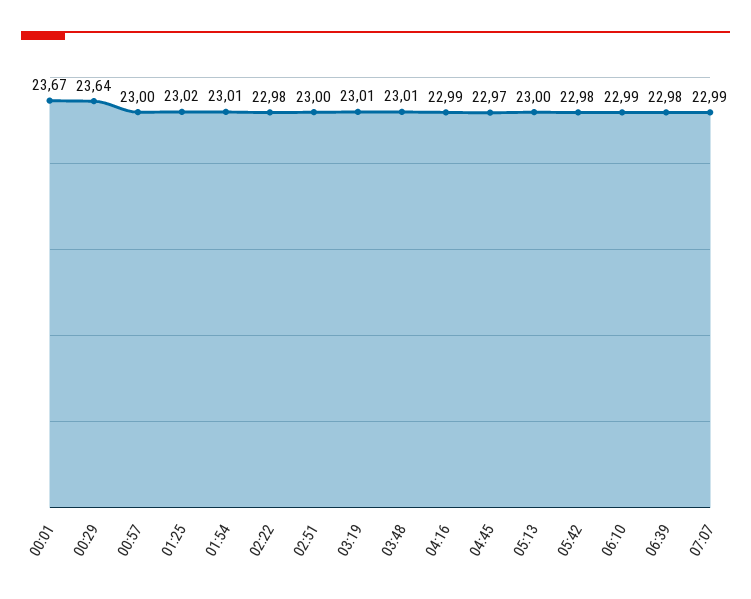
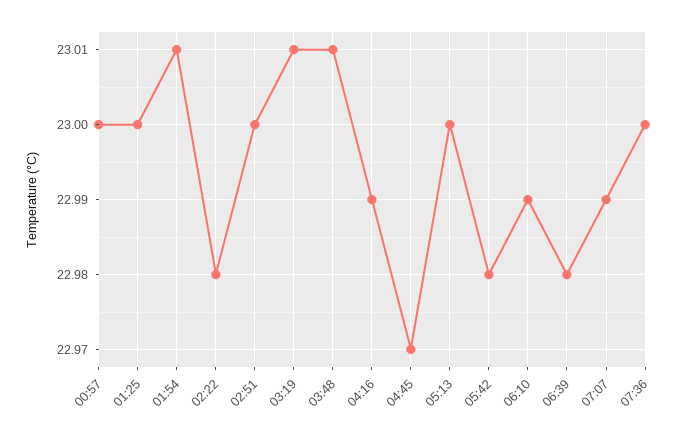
00:01: 23.67 -> none
00:29: 23.64 -> none
01:25: 23.02 -> 23
07:36: none -> 23

